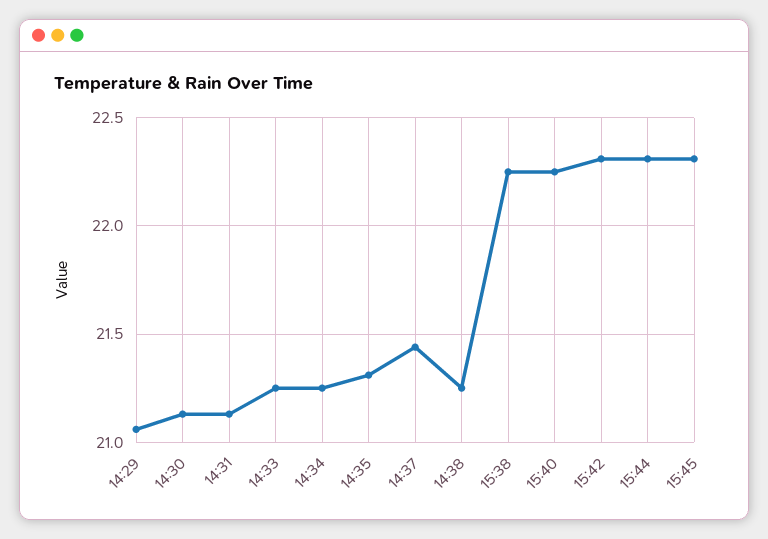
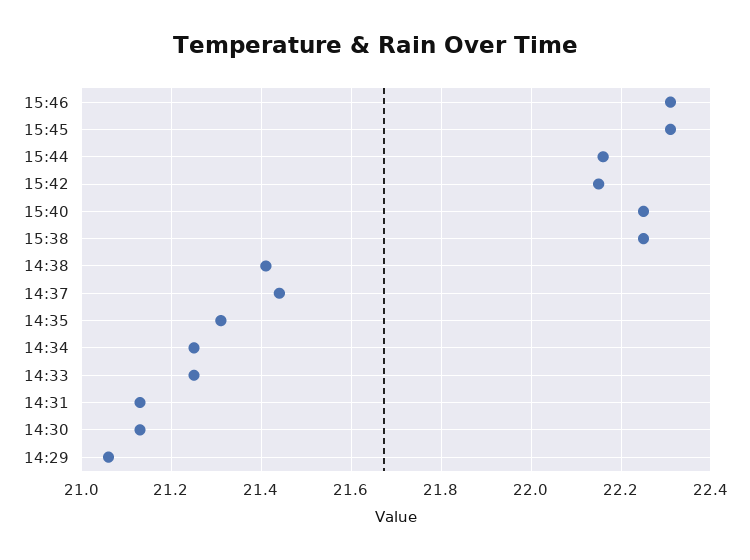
14:38: 21.25 -> 21.4
15:42: 22.3 -> 22.15
15:44: 22.3 -> 22.15
15:46: none -> 22.3

